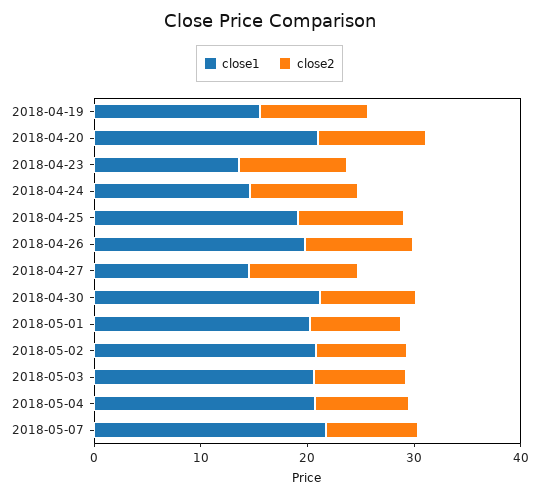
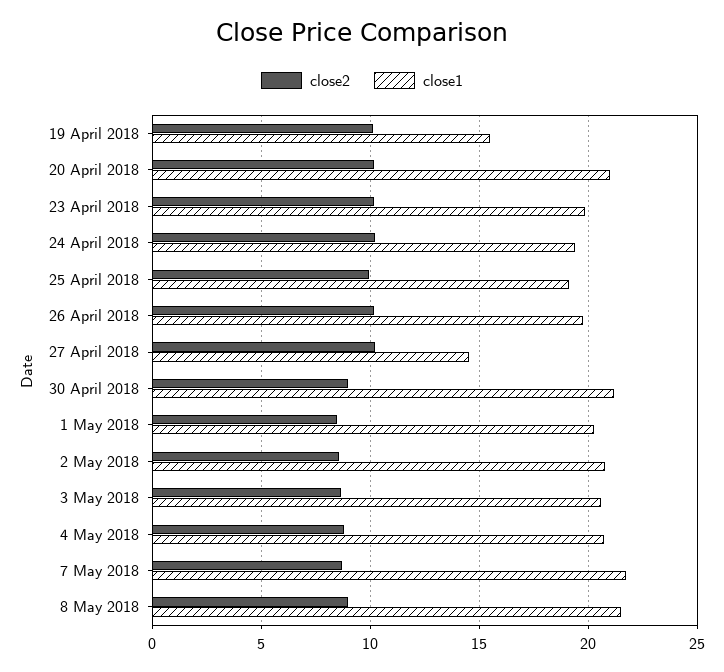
close1, 2018-04-23: 14 -> 20
close1, 2018-04-24: 14 -> 19.5
close2, 8 May 2018: none -> 9
close1, 8 May 2018: none -> 21.5

